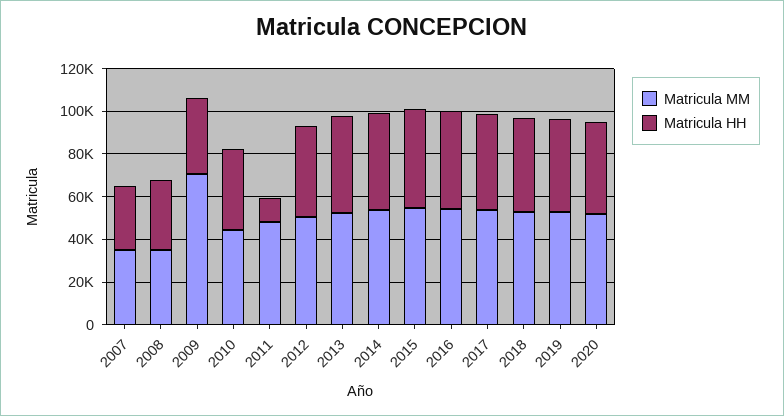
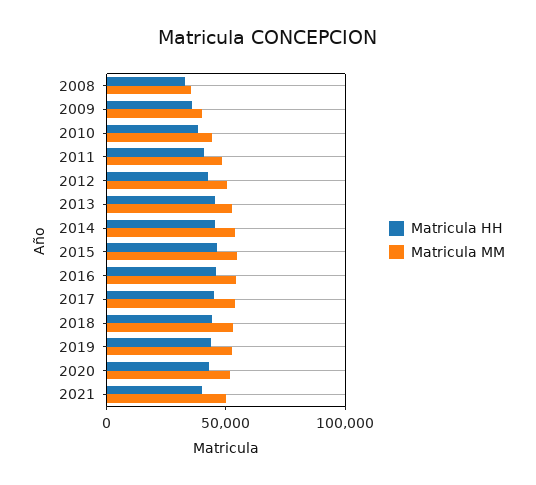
Matricula MM, 2007: 35000 -> none
Matricula HH, 2007: 30000 -> none
Matricula MM, 2009: 70000 -> 40000
Matricula HH, 2011: 10000 -> 40000
Matricula HH, 2021: none -> 40000
Matricula MM, 2021: none -> 50000

